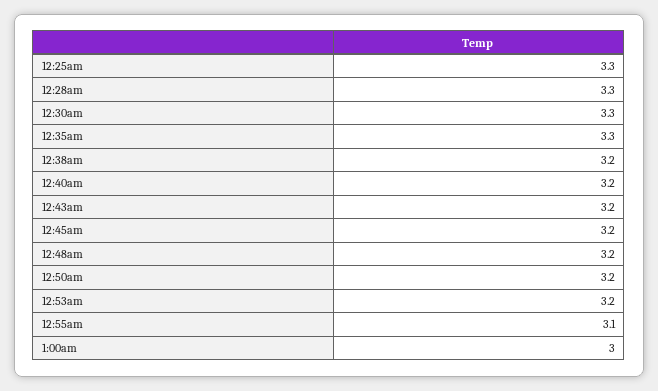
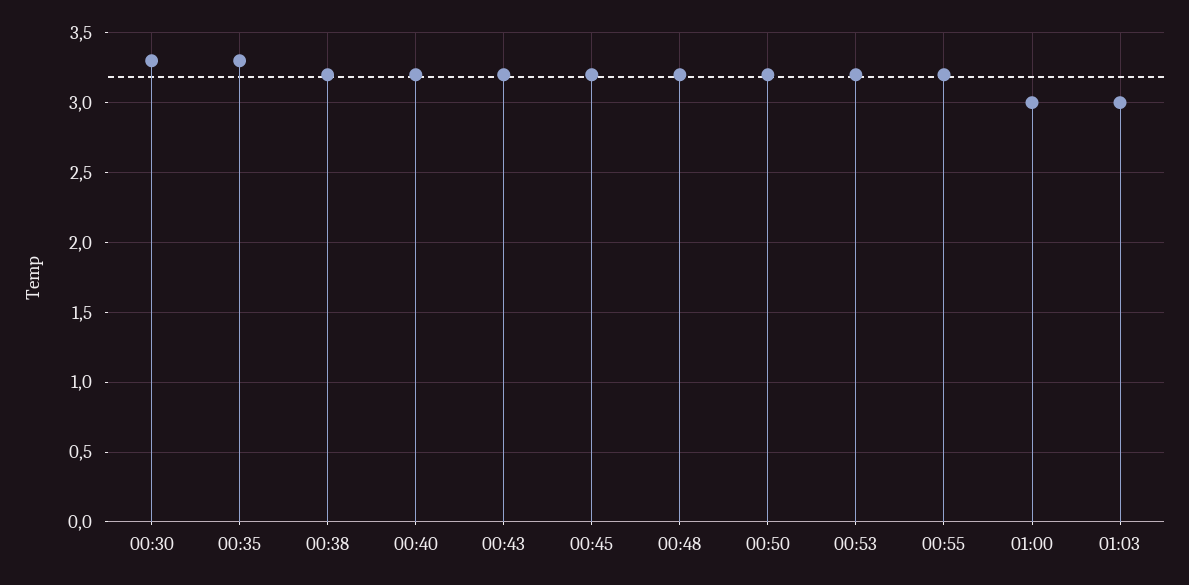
12:25am: 3.3 -> none
12:28am: 3.3 -> none
12:55am: 3.1 -> 3.2
01:03: none -> 3

